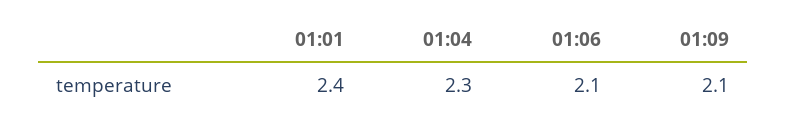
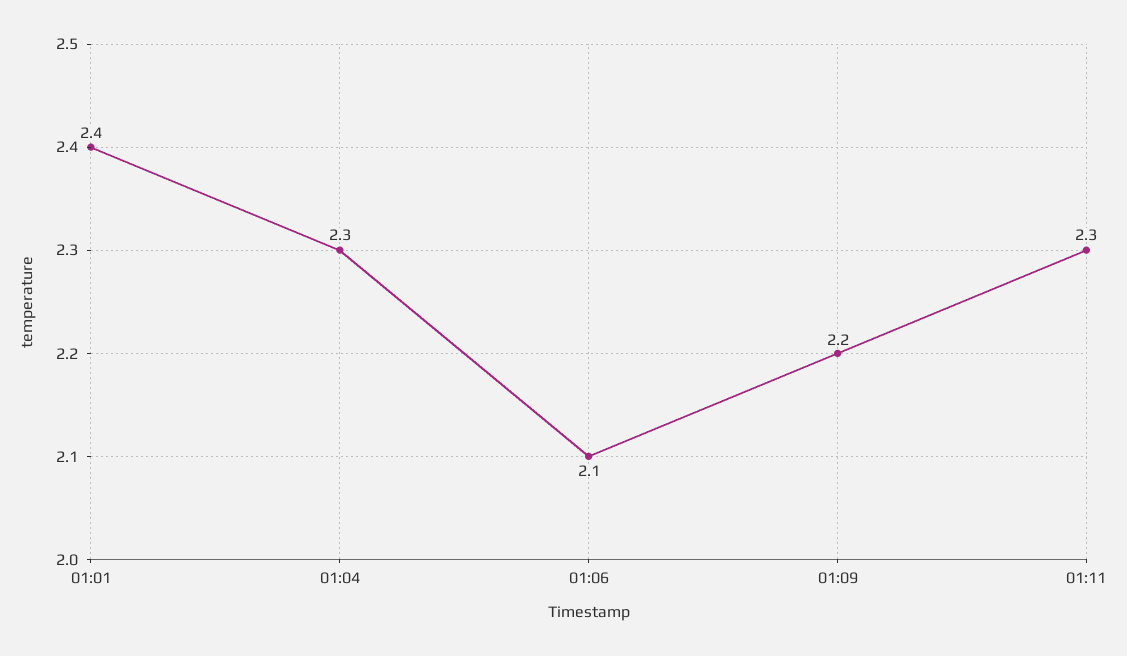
01:09: 2.1 -> 2.2
01:11: none -> 2.3

